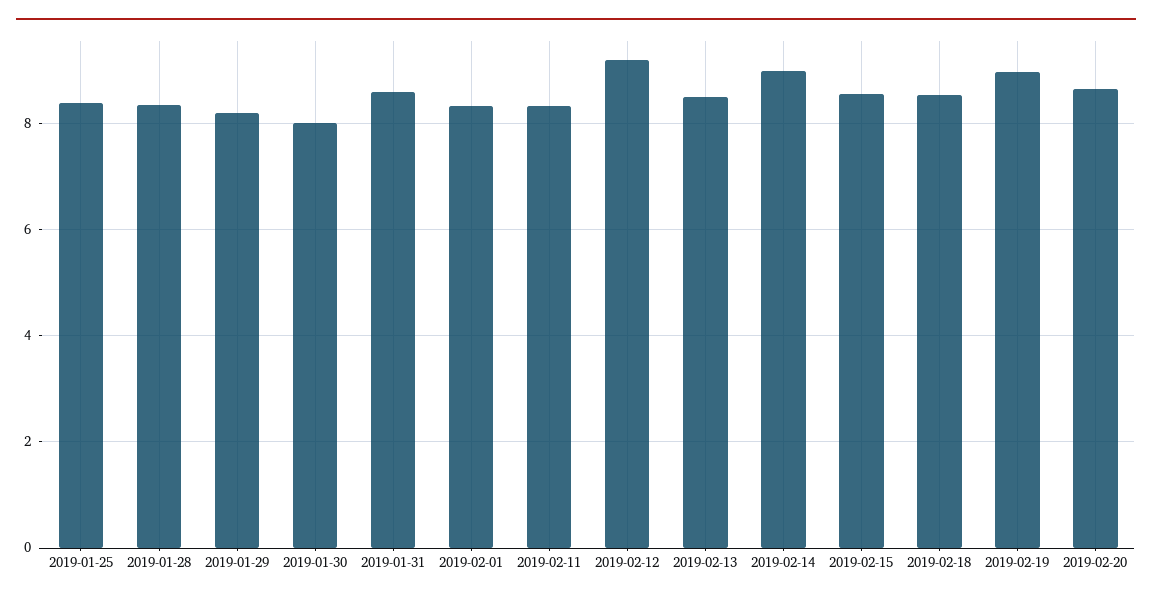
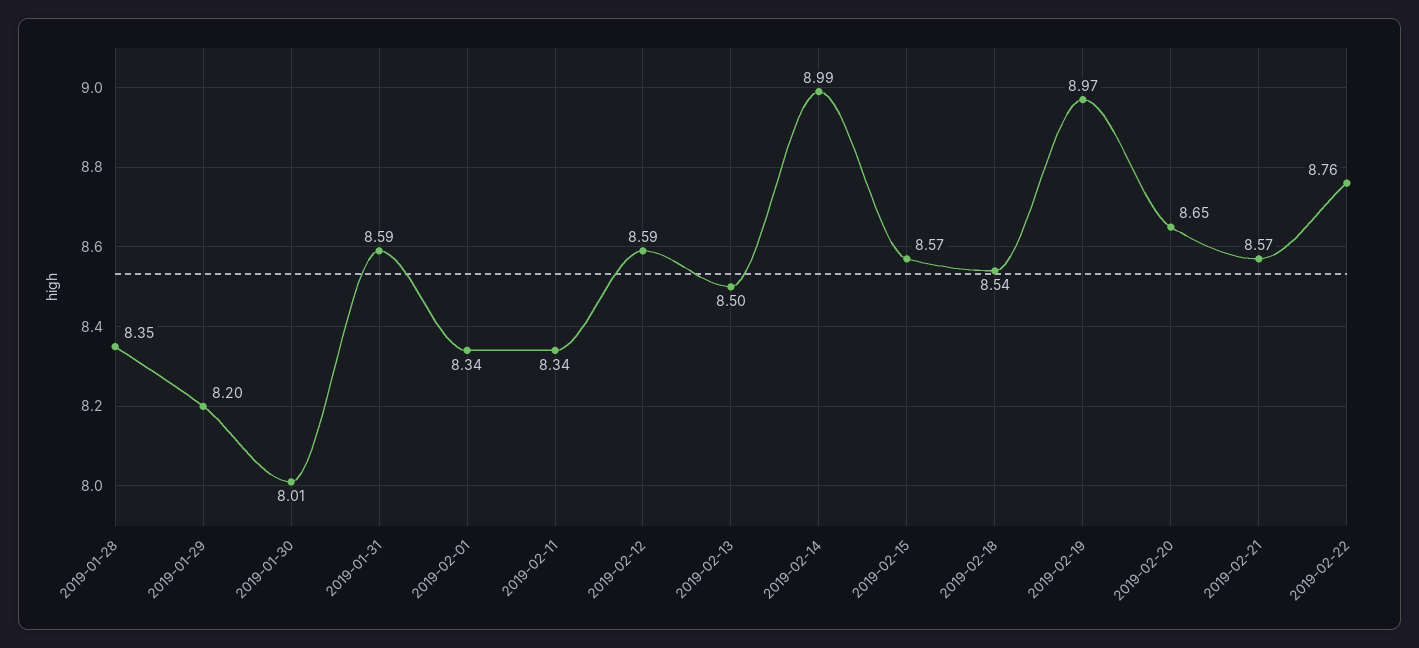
2019-01-25: 8.4 -> none
2019-02-12: 9.2 -> 8.59
2019-02-21: none -> 8.57
2019-02-22: none -> 8.76

